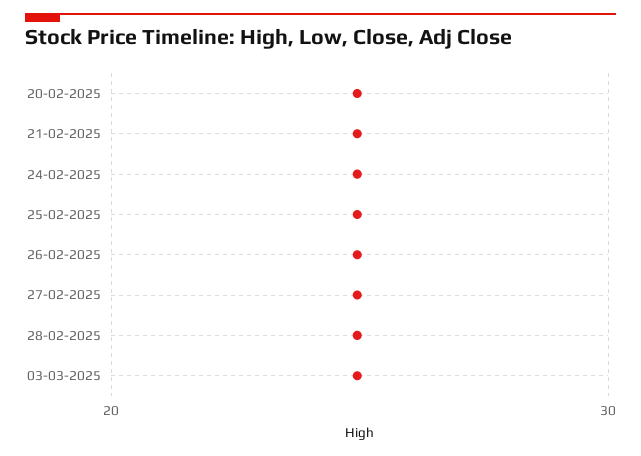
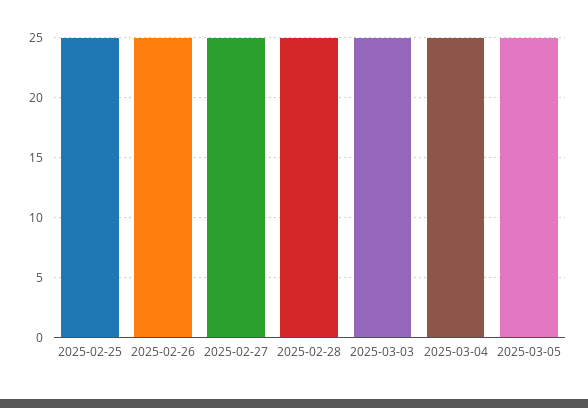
20-02-2025: 25 -> none
21-02-2025: 25 -> none
24-02-2025: 25 -> none
2025-03-04: none -> 25
2025-03-05: none -> 25

